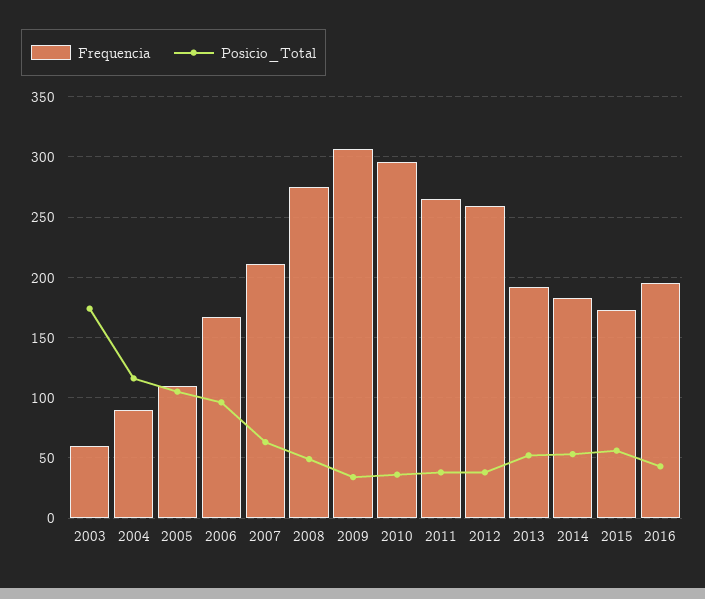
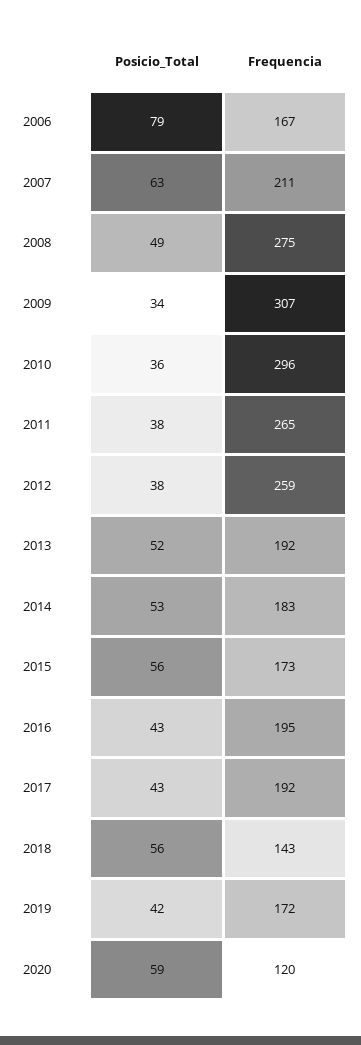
Frequencia, 2003: 60 -> none
Posicio_Total, 2003: 175 -> none
Frequencia, 2004: 90 -> none
Posicio_Total, 2004: 115 -> none
Frequencia, 2005: 110 -> none
Posicio_Total, 2005: 105 -> none
Posicio_Total, 2006: 95 -> 79
Posicio_Total, 2017: none -> 43
Frequencia, 2017: none -> 192
Posicio_Total, 2018: none -> 56
Frequencia, 2018: none -> 143
Posicio_Total, 2019: none -> 42
Frequencia, 2019: none -> 172
Posicio_Total, 2020: none -> 59
Frequencia, 2020: none -> 120

